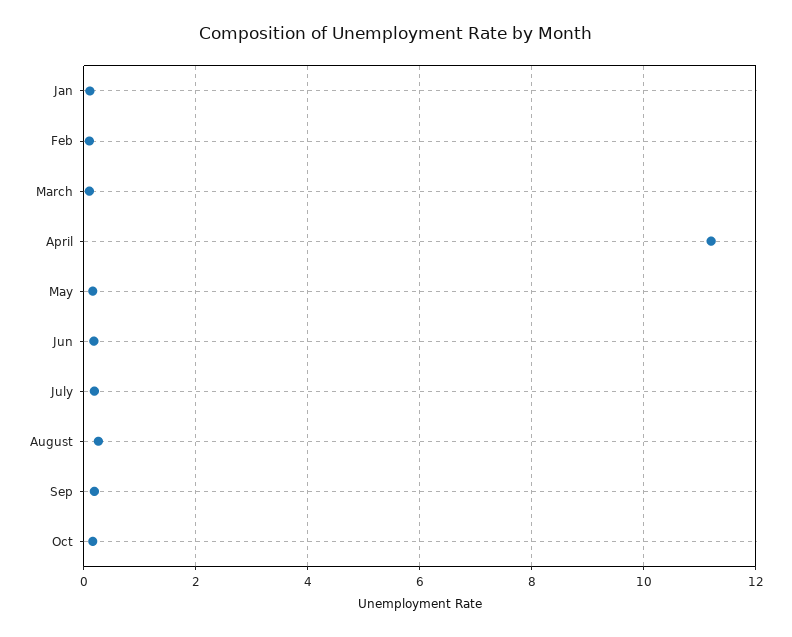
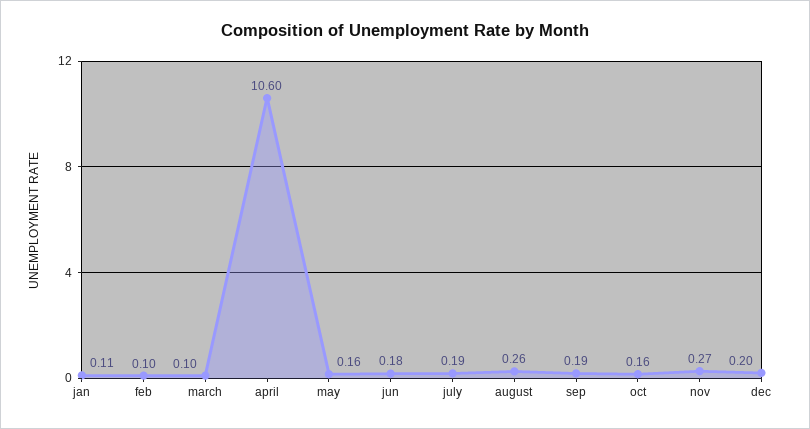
April: 11.2 -> 10.6
nov: none -> 0.27
dec: none -> 0.2

